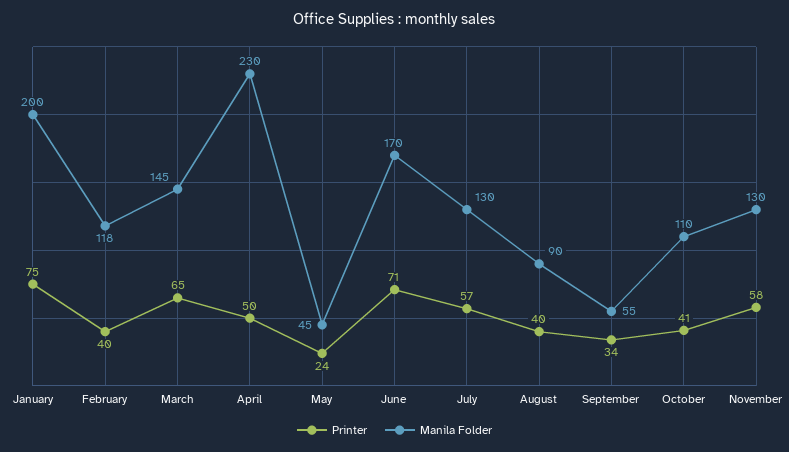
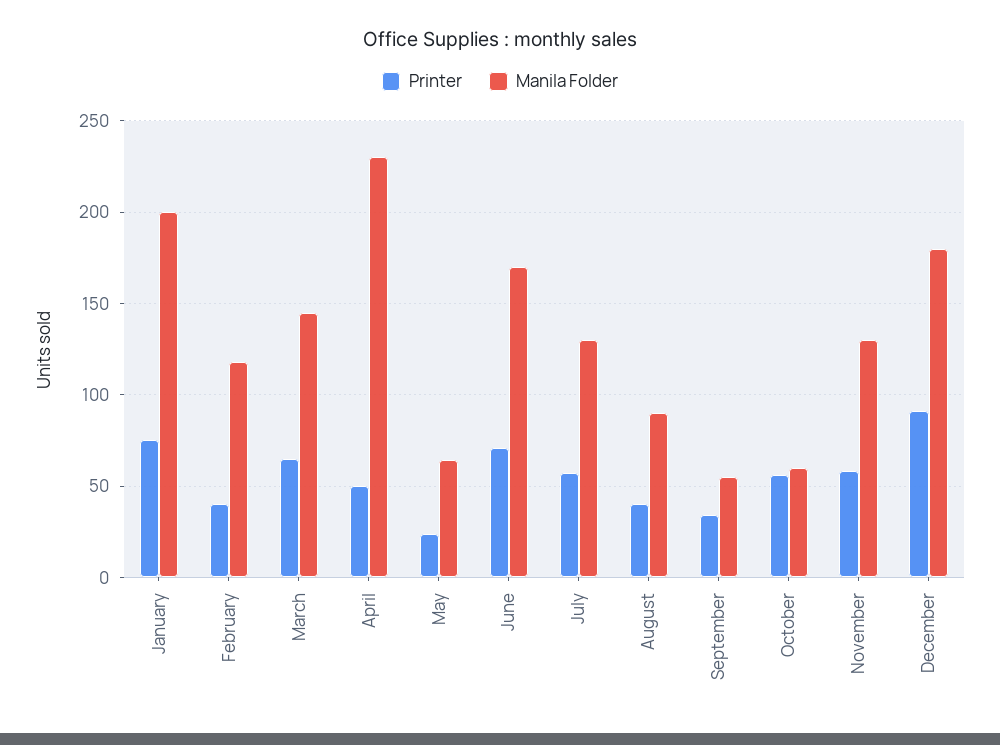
Manila Folder, May: 45 -> 65
Printer, October: 41 -> 55
Manila Folder, October: 110 -> 60
Printer, December: none -> 90
Manila Folder, December: none -> 180

